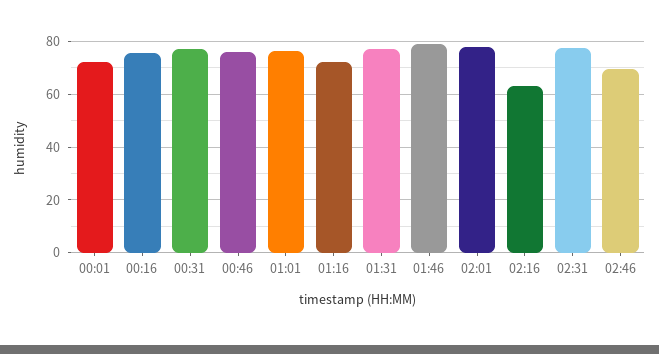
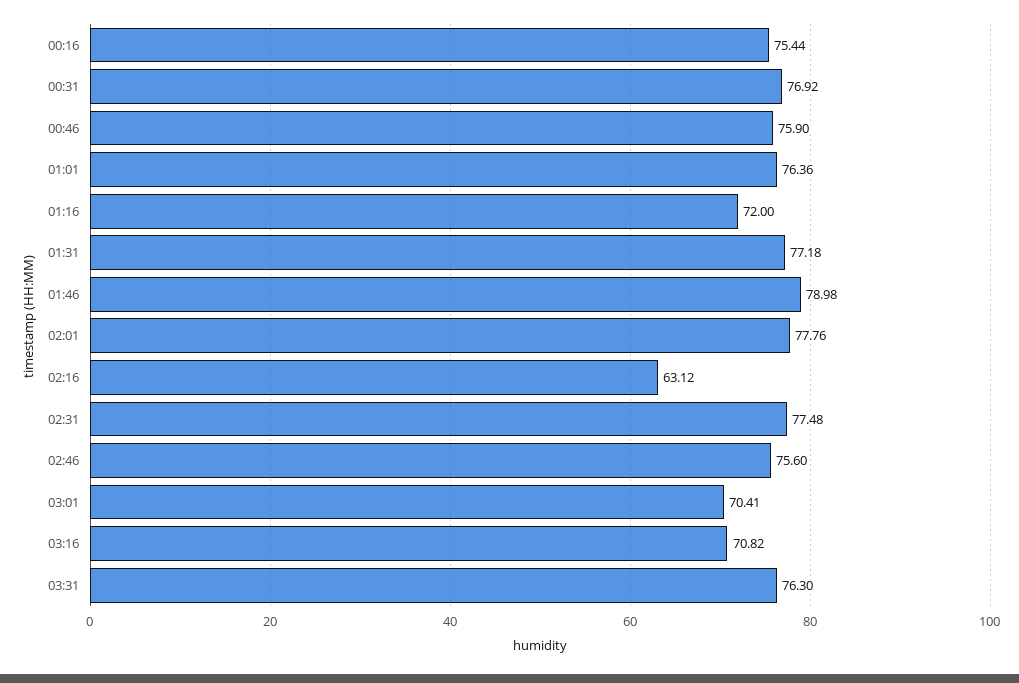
00:01: 72.5 -> none
02:46: 70 -> 75.6
03:01: none -> 70.41
03:16: none -> 70.82
03:31: none -> 76.3

